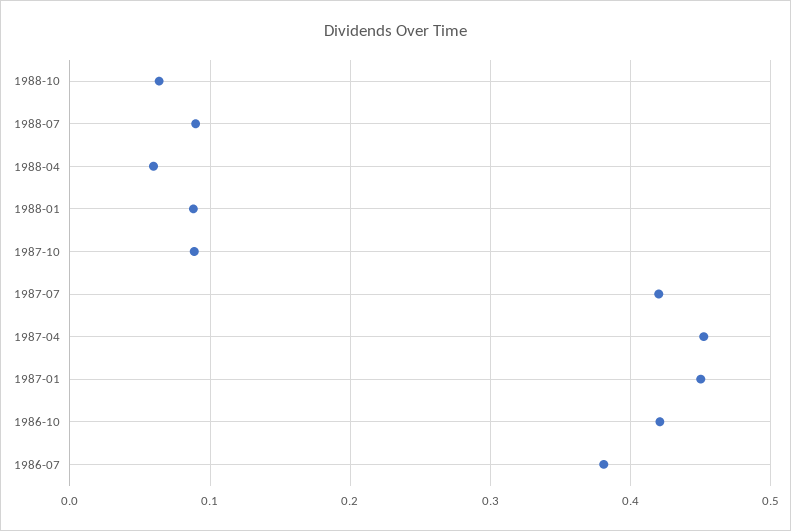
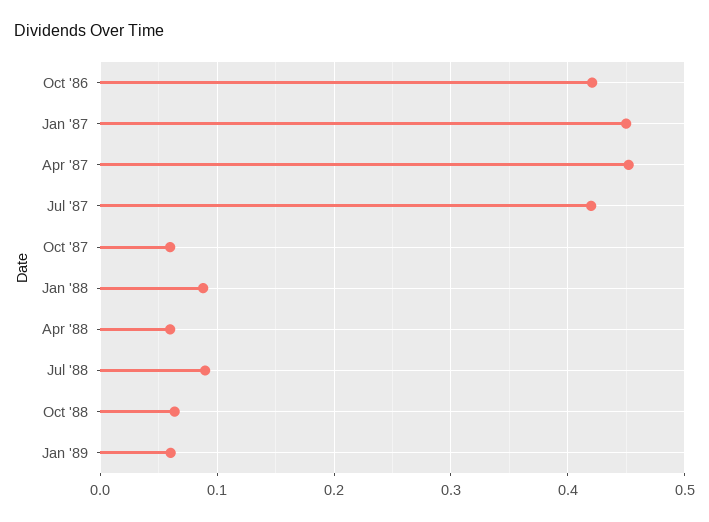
1987-10: 0.09 -> 0.06
1986-07: 0.38 -> none
Jan '89: none -> 0.06

